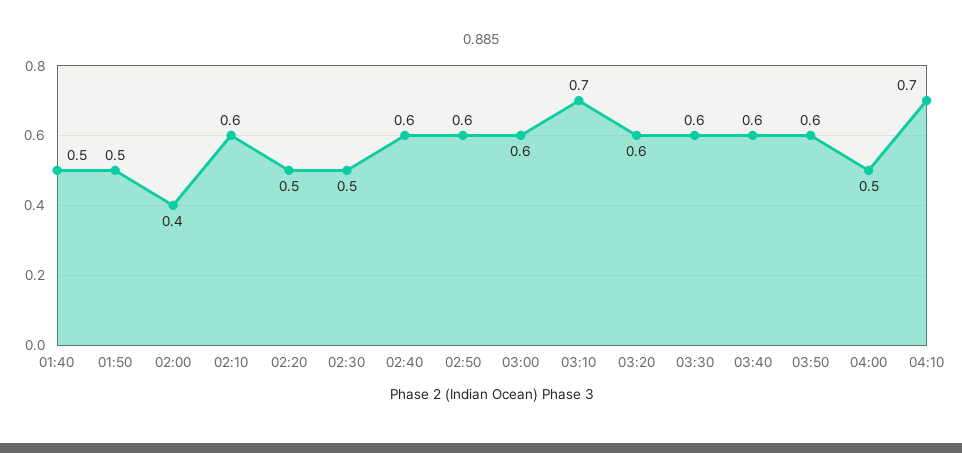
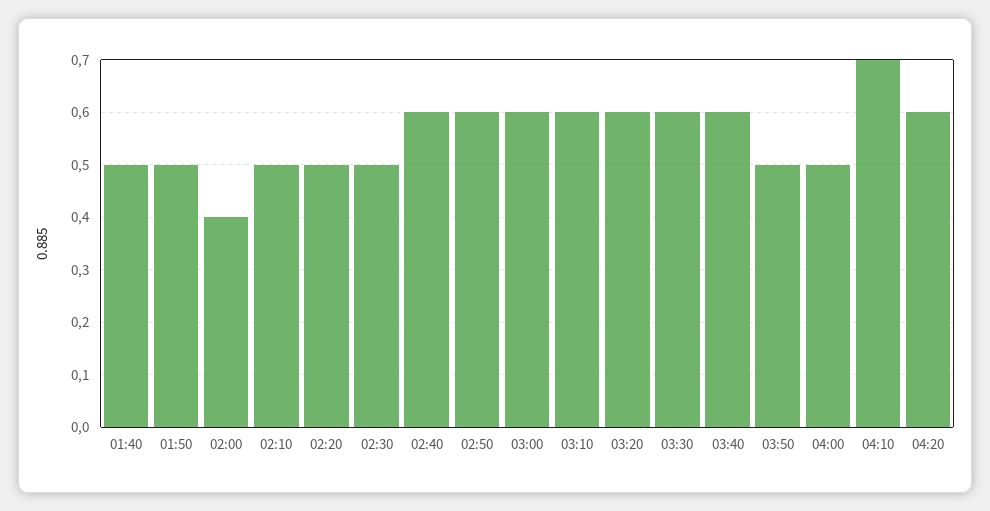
02:10: 0.6 -> 0.5
03:10: 0.7 -> 0.6
03:50: 0.6 -> 0.5
04:20: none -> 0.6

